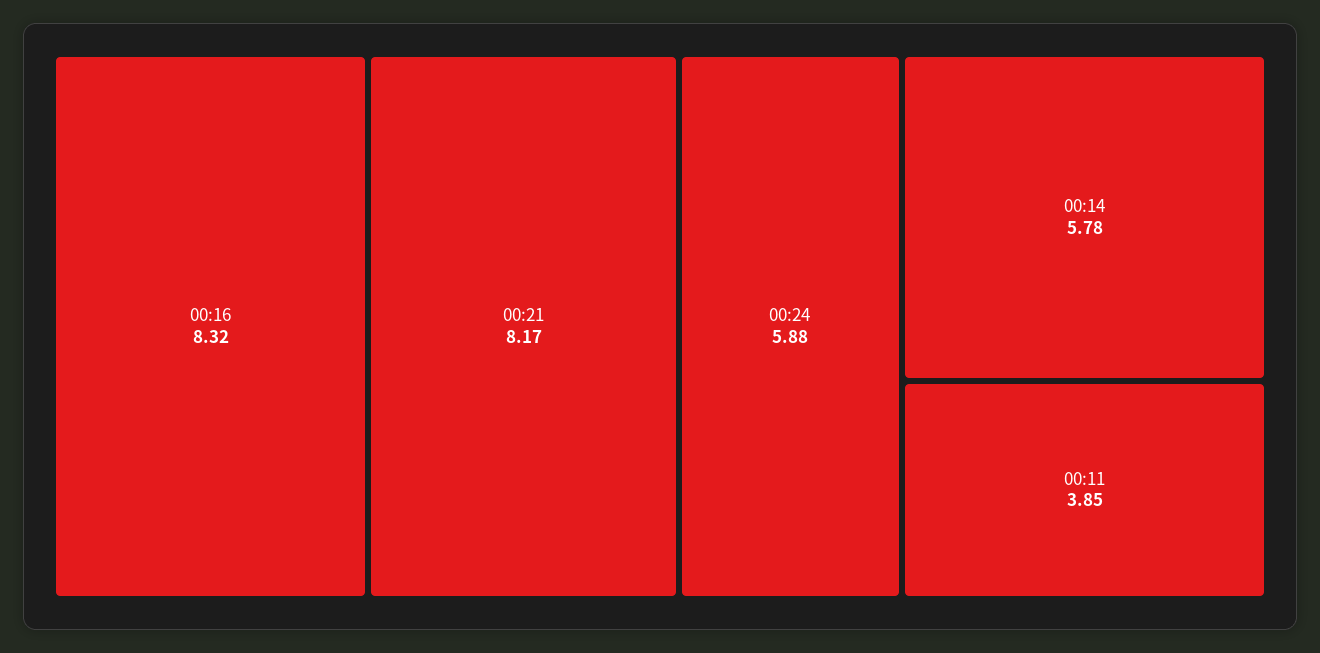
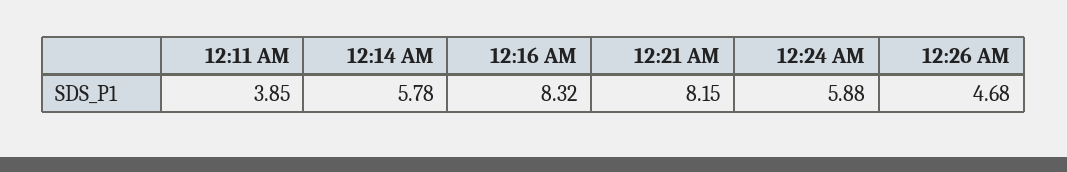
00:21: 8.17 -> 8.15
12:26 AM: none -> 4.68

